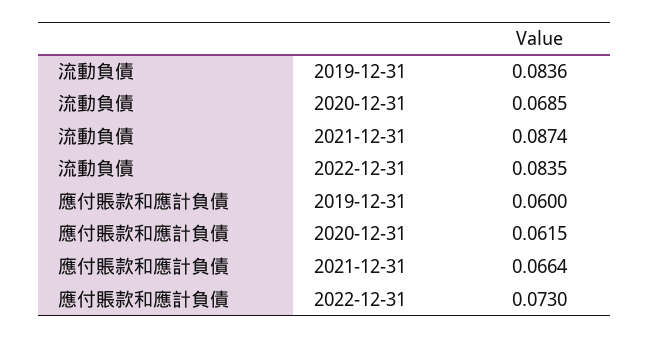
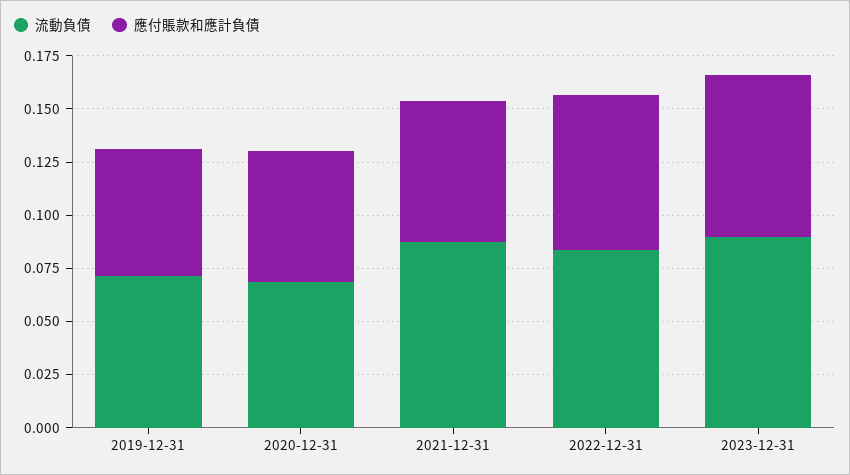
流動負債, 2019-12-31: 0.0836 -> 0.07
流動負債, 2023-12-31: none -> 0.09
應付賬款和應計負債, 2023-12-31: none -> 0.075

